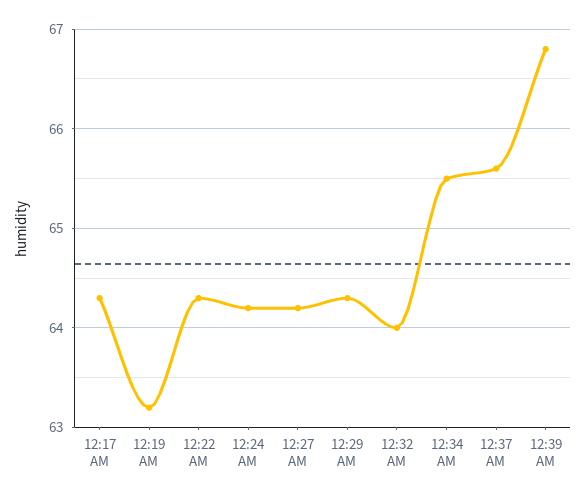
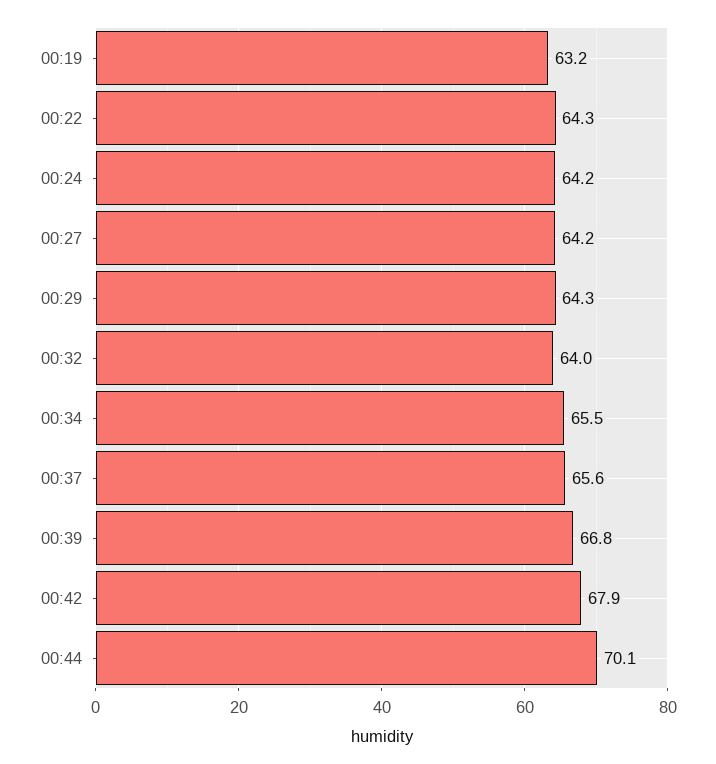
12:17 AM: 64.3 -> none
00:42: none -> 67.9
00:44: none -> 70.1

